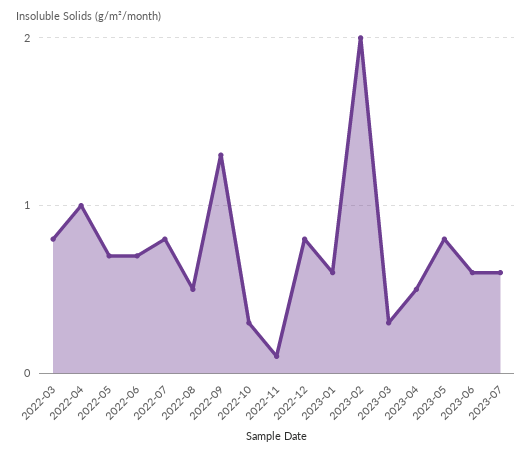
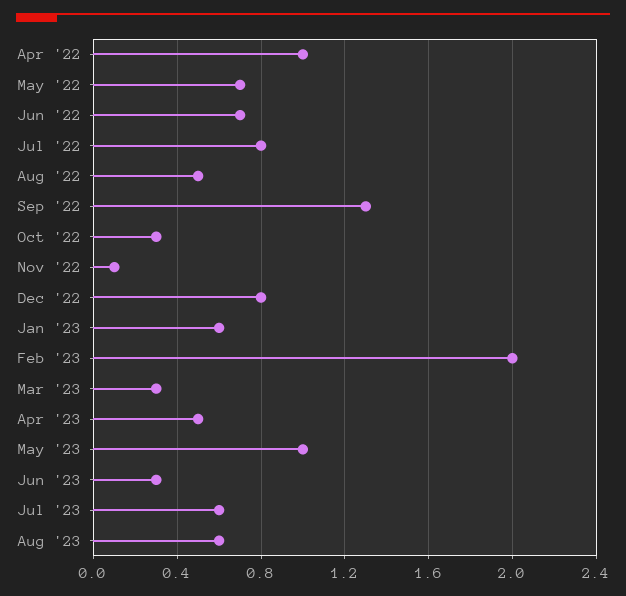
2022-03: 0.8 -> none
2023-05: 0.8 -> 1
2023-06: 0.6 -> 0.3
Aug '23: none -> 0.6

